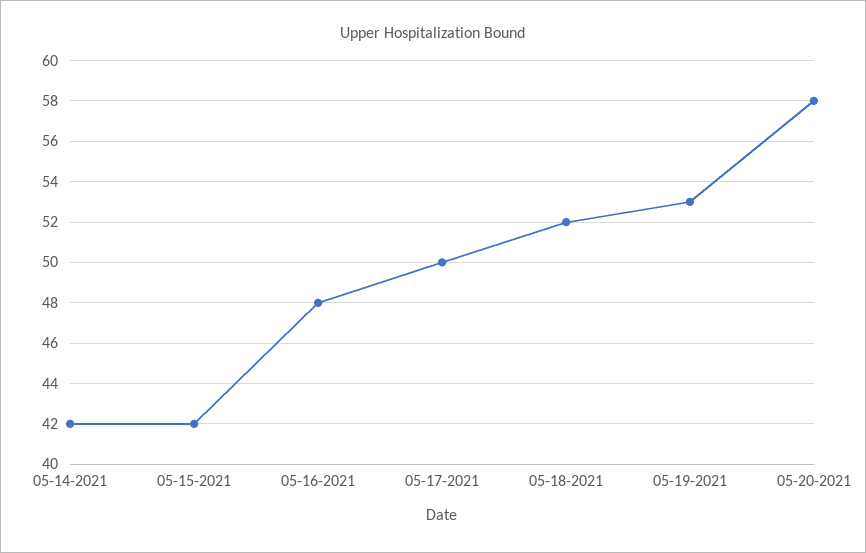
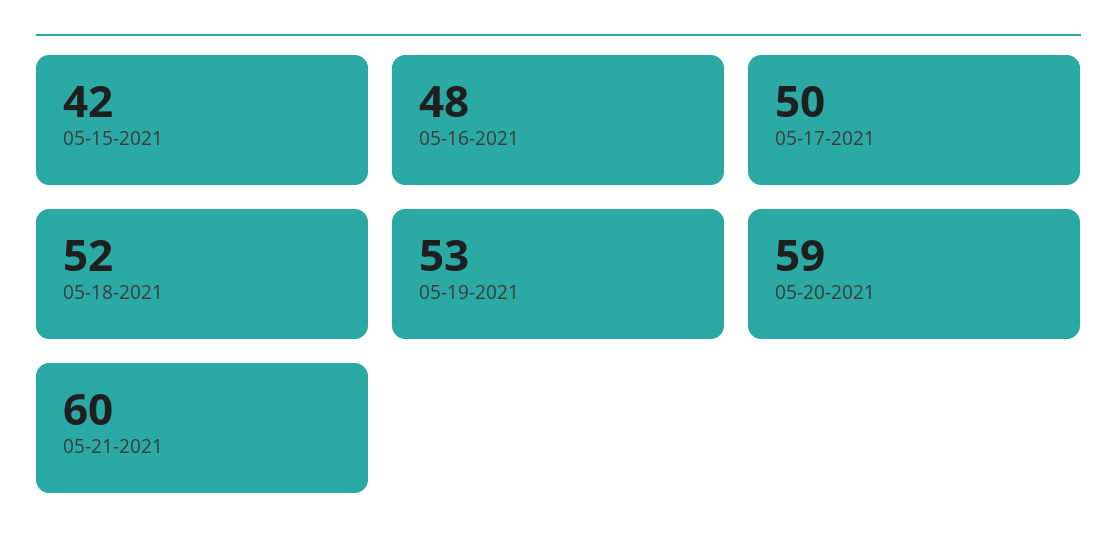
05-14-2021: 42 -> none
05-20-2021: 58 -> 59
05-21-2021: none -> 60

